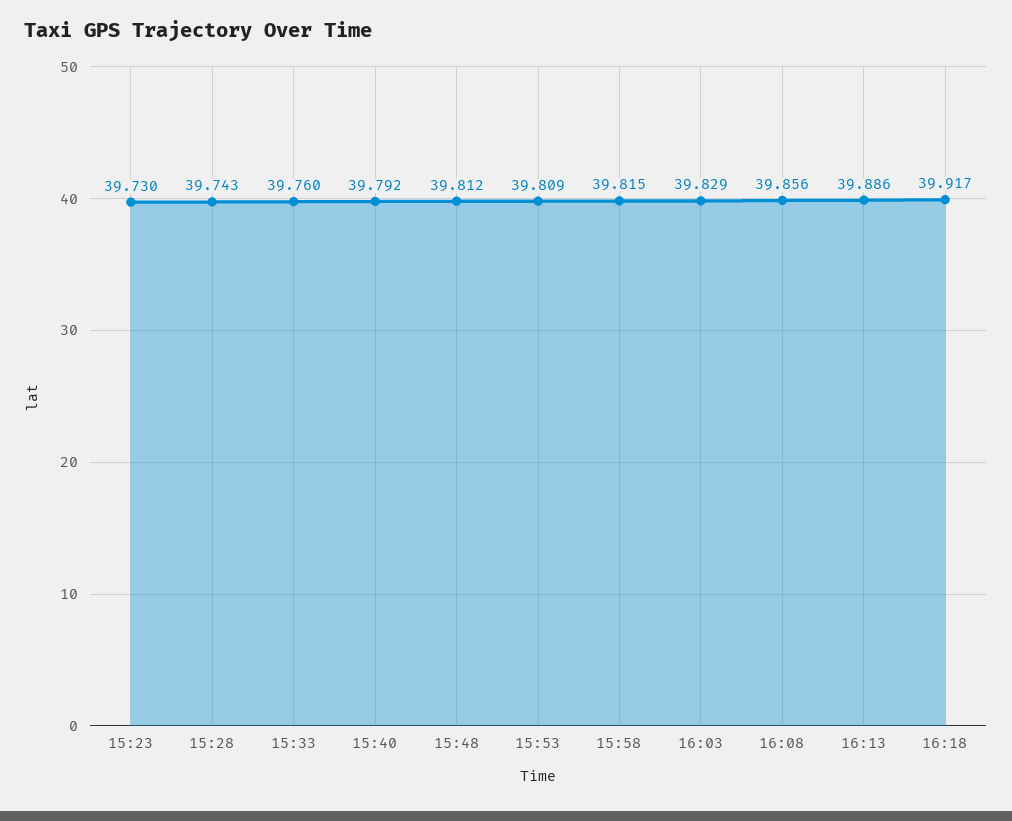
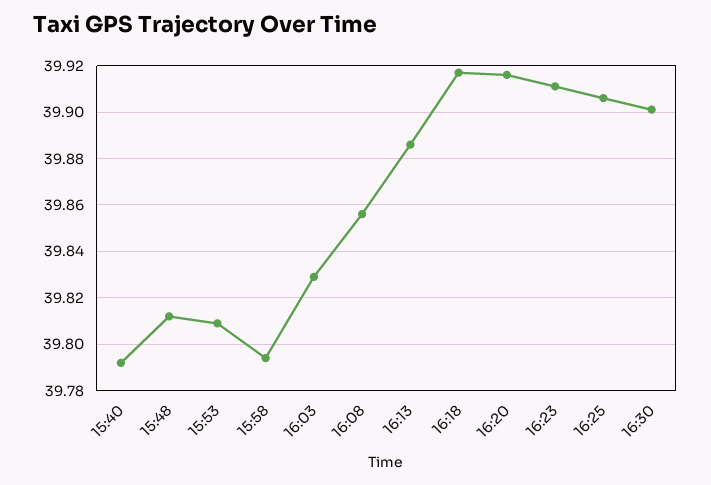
15:23: 39.73 -> none
15:28: 39.743 -> none
15:33: 39.76 -> none
15:58: 39.815 -> 39.795
16:20: none -> 39.915
16:23: none -> 39.91
16:25: none -> 39.905
16:30: none -> 39.9

